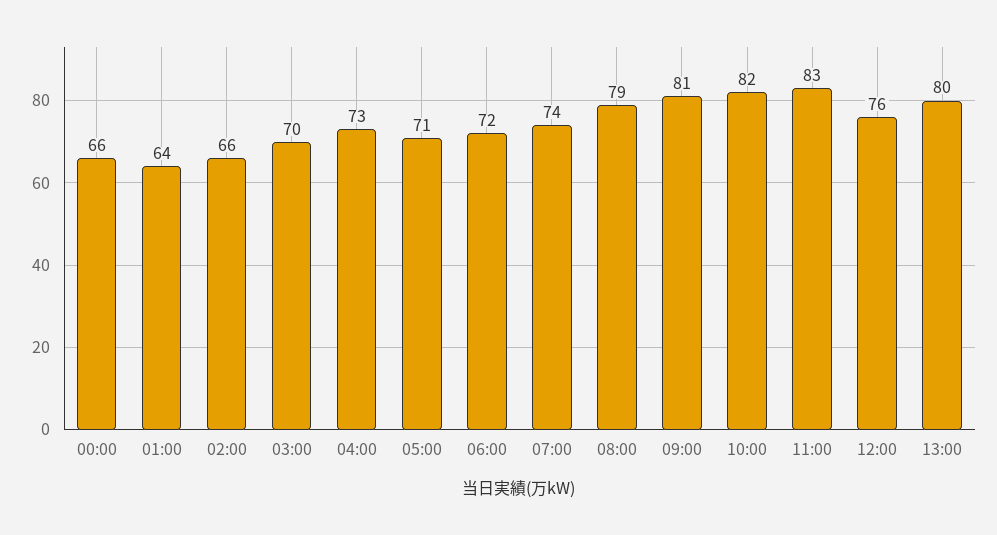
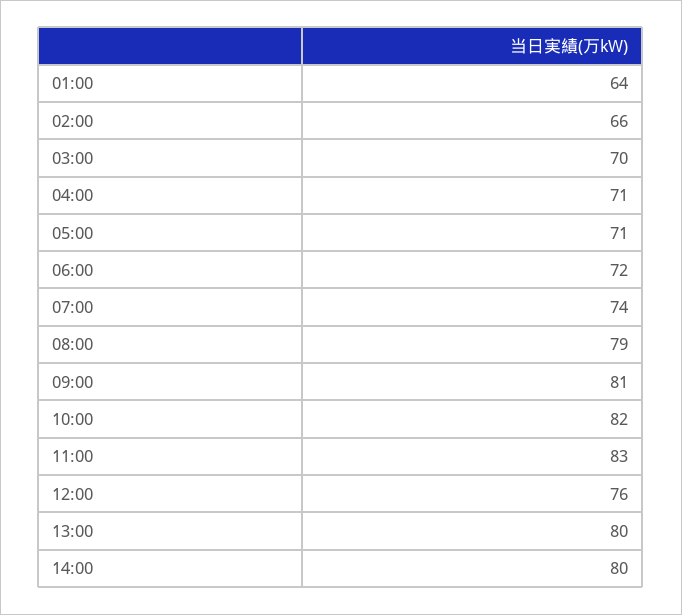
00:00: 66 -> none
04:00: 73 -> 71
14:00: none -> 80

